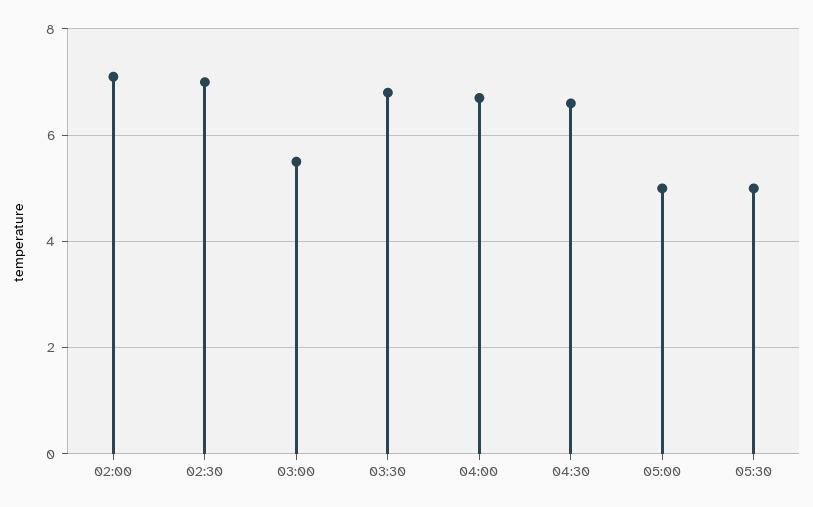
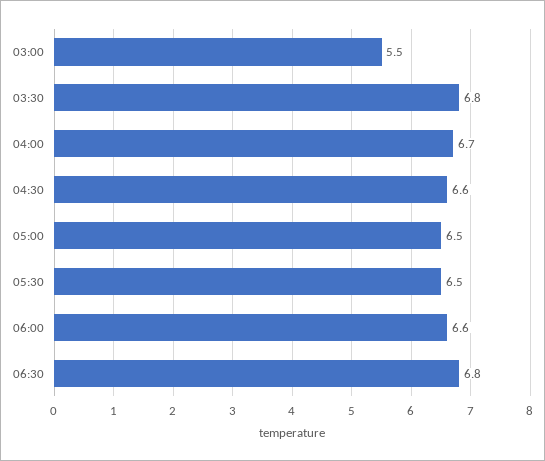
02:00: 7 -> none
02:30: 7 -> none
05:00: 5 -> 6.5
05:30: 5 -> 6.5
06:00: none -> 6.6
06:30: none -> 6.8

